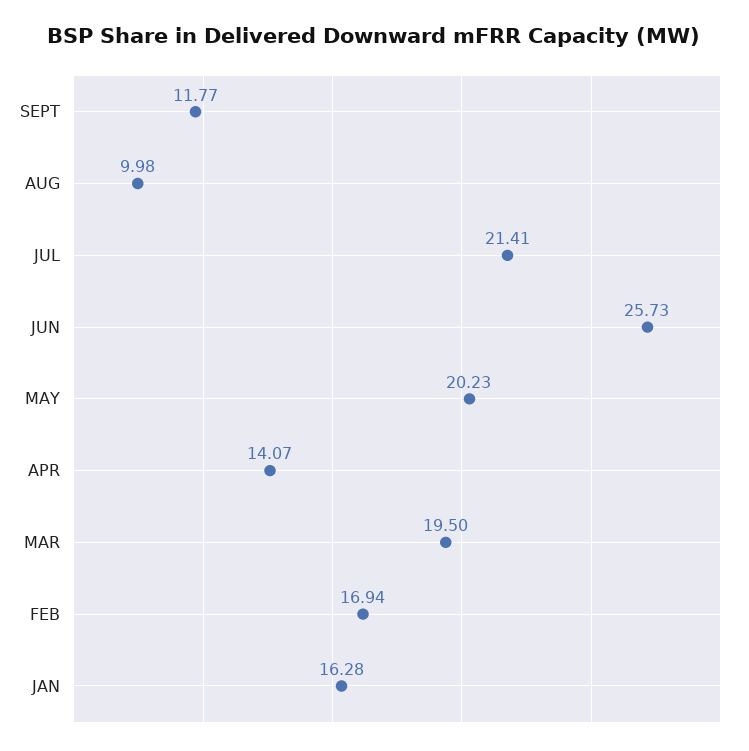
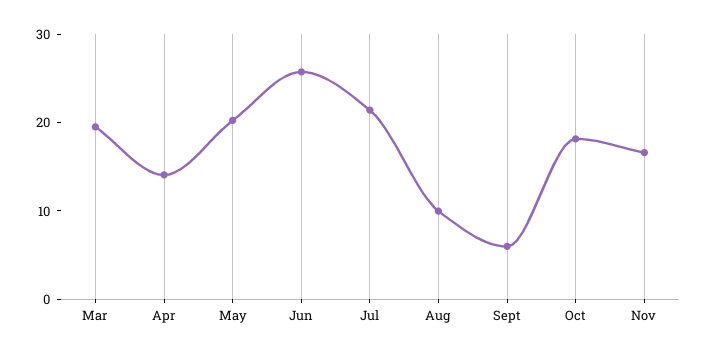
SEPT: 11.77 -> 6
FEB: 16.94 -> none
JAN: 16.28 -> none
Oct: none -> 18
Nov: none -> 16

